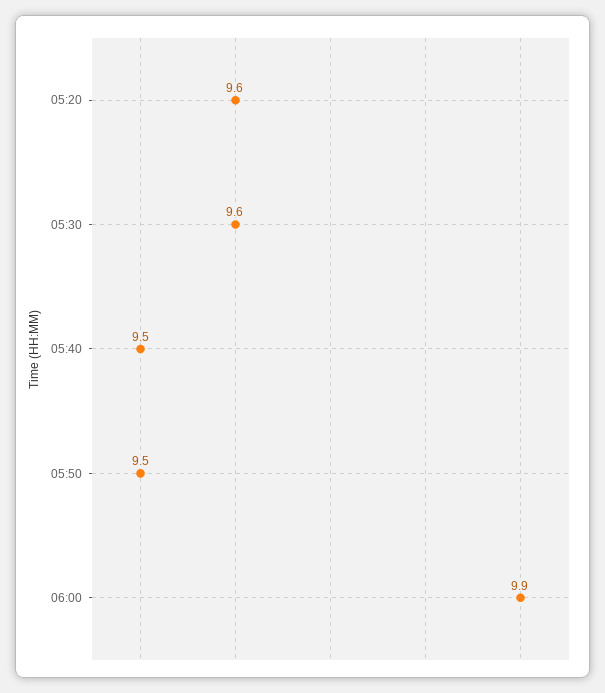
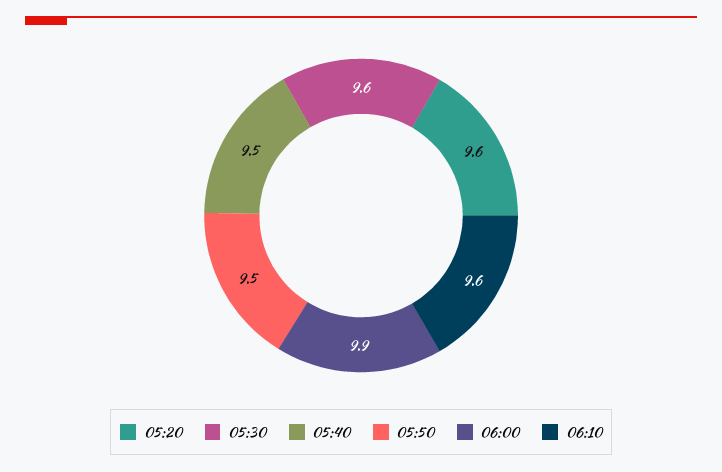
06:10: none -> 9.6

